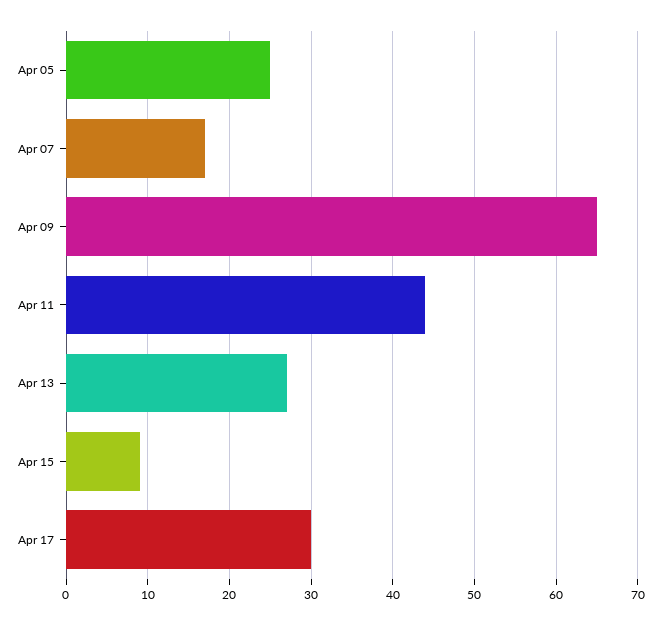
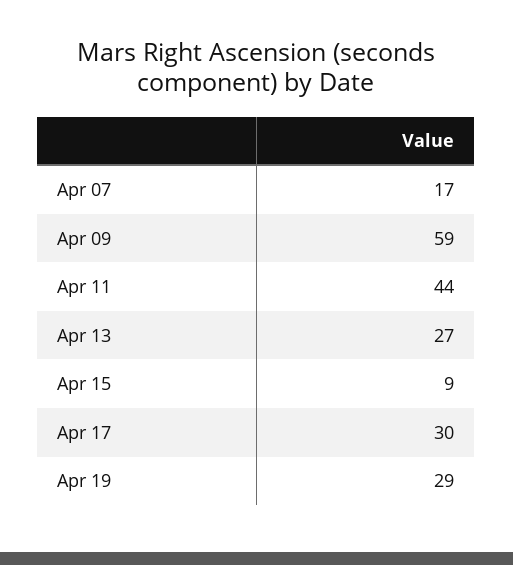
Apr 05: 25 -> none
Apr 09: 65 -> 59
Apr 19: none -> 29

